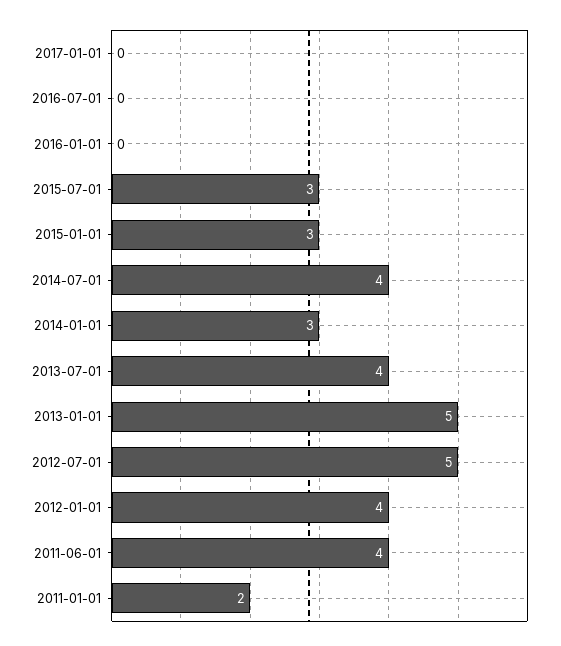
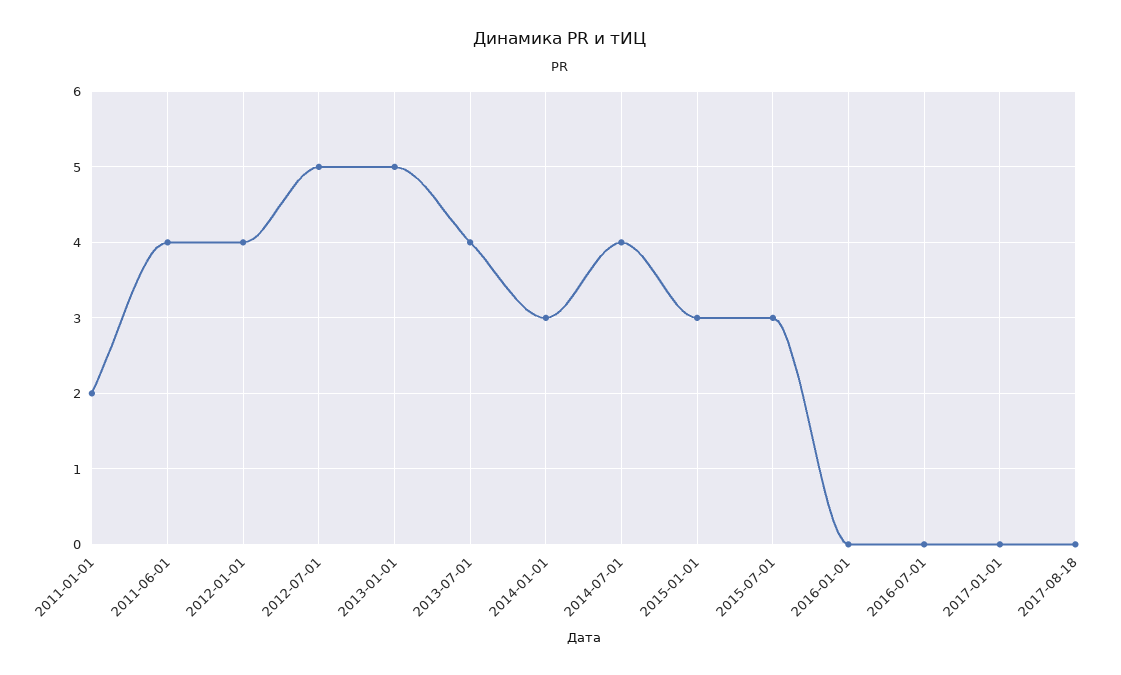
2017-08-18: none -> 0

